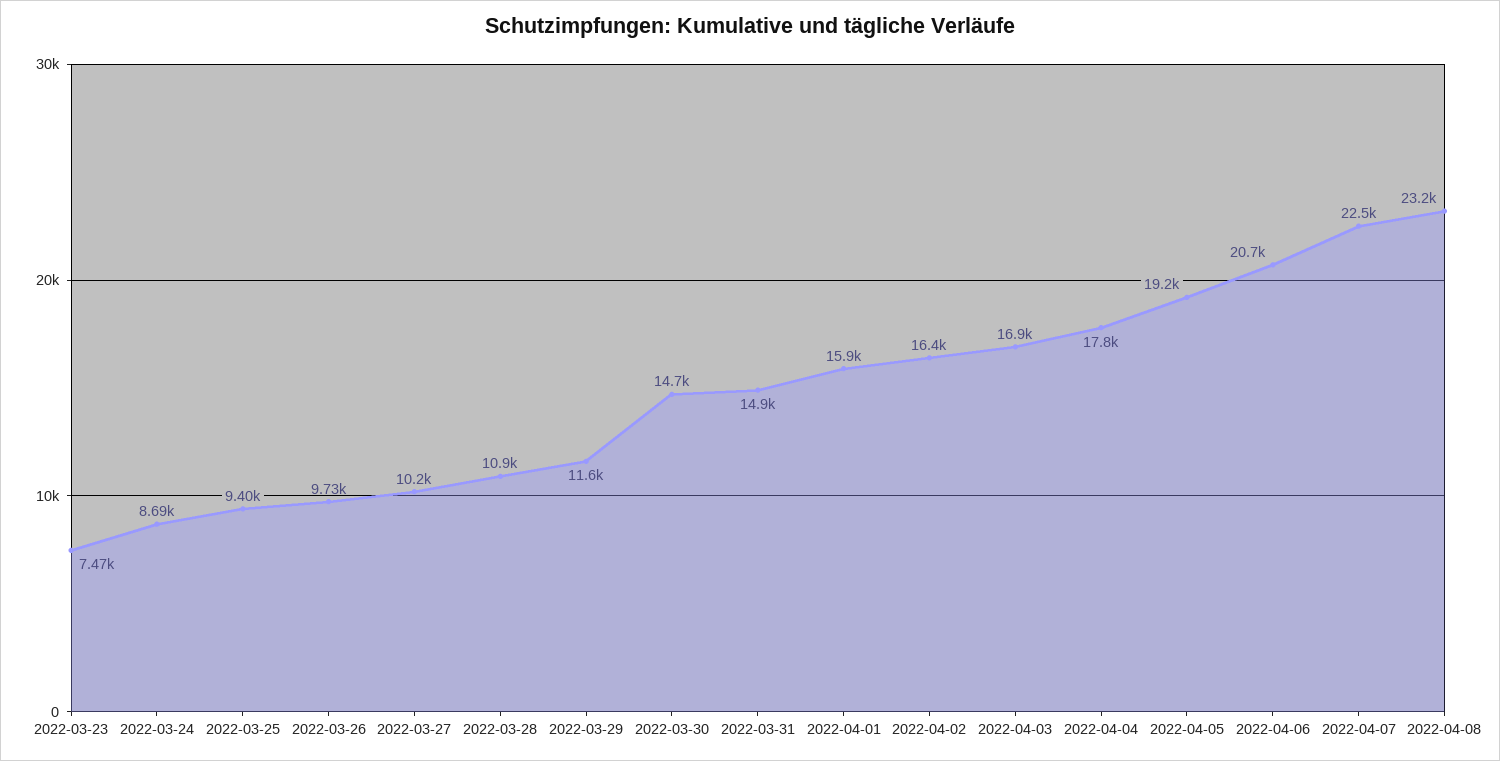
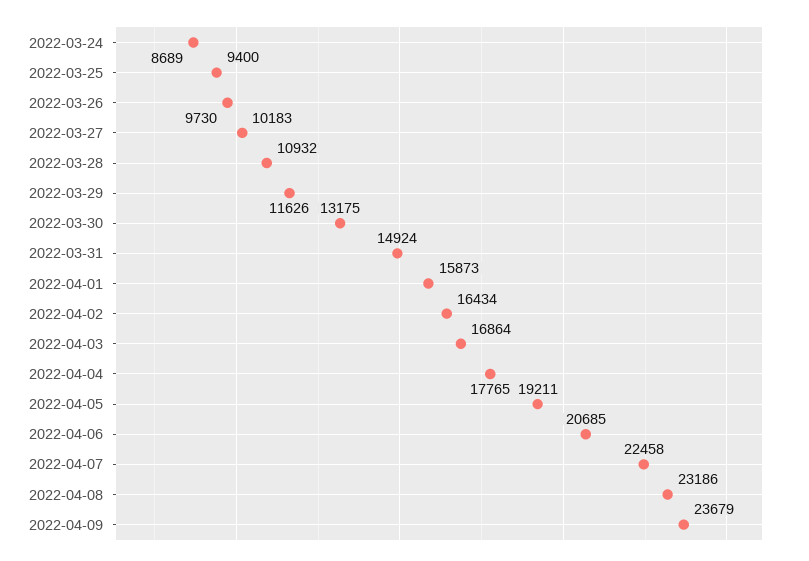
2022-03-23: 7470 -> none
2022-03-30: 14700 -> 13175
2022-04-09: none -> 23679

